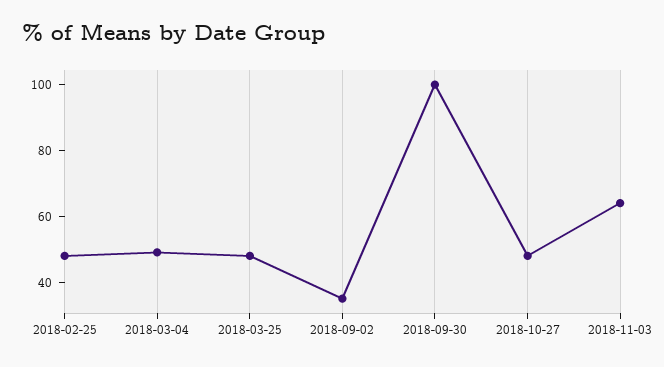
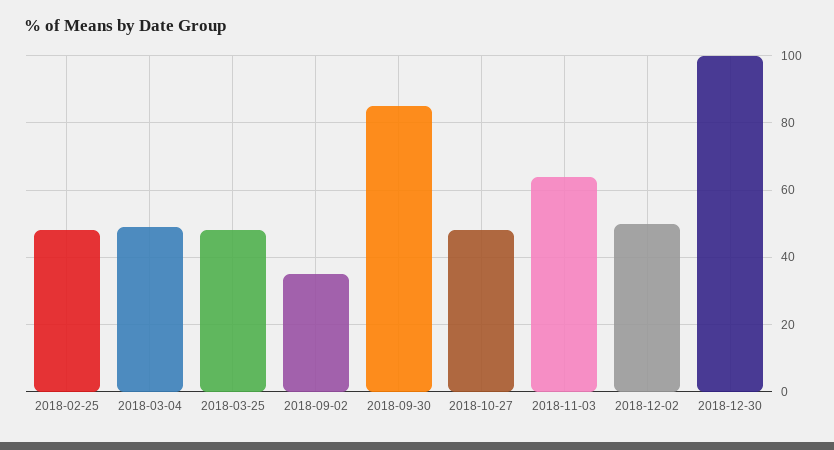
2018-09-30: 100 -> 85
2018-12-02: none -> 50
2018-12-30: none -> 100

